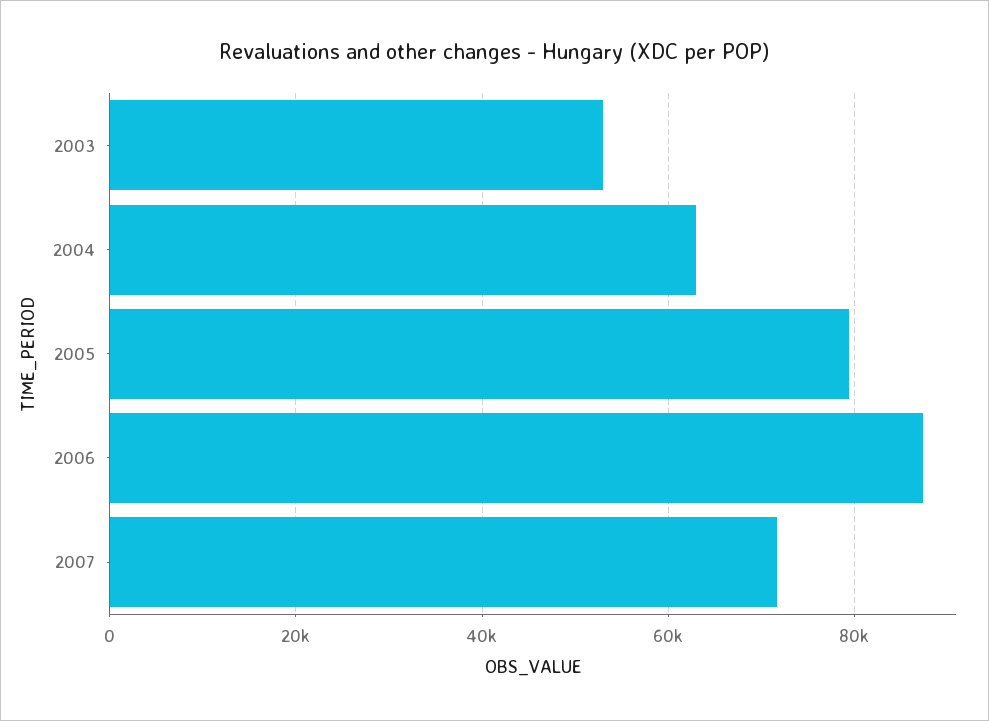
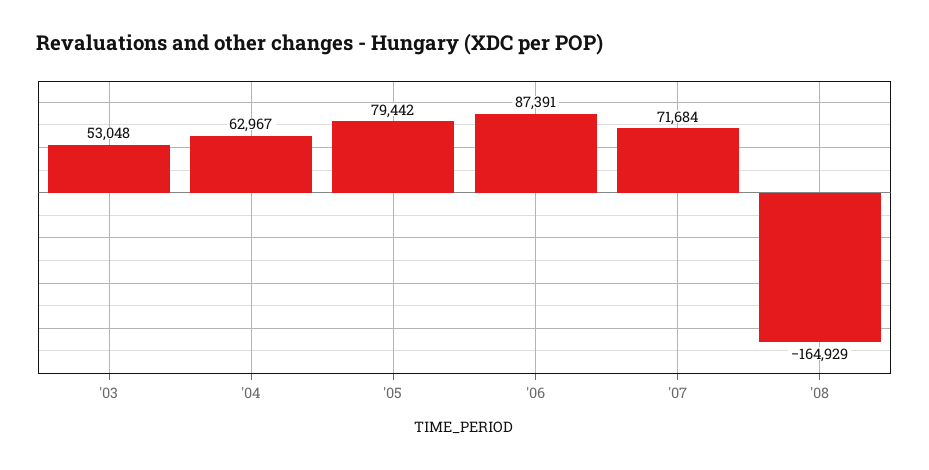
'08: none -> -164929

